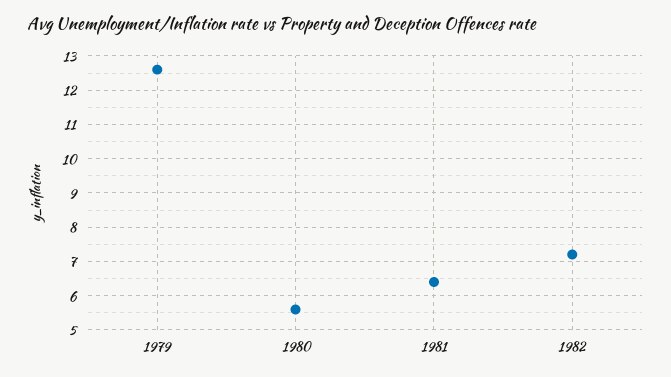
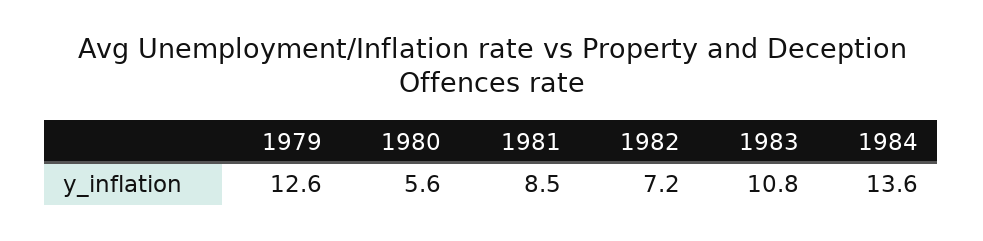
1981: 6.5 -> 8.5
1983: none -> 10.8
1984: none -> 13.6

